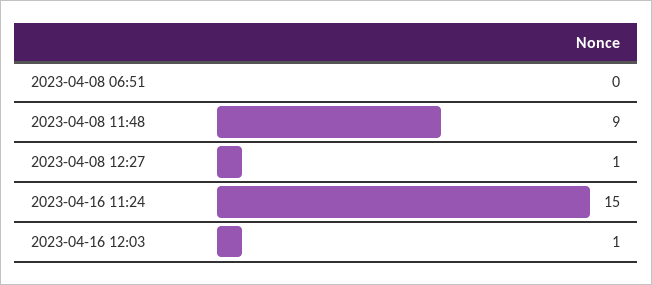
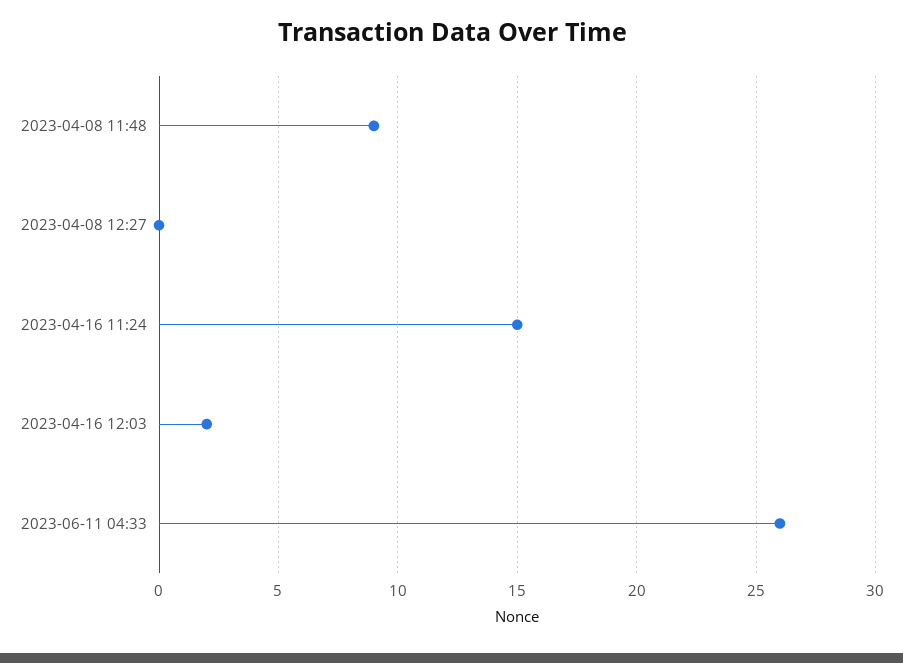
2023-04-08 06:51: 0 -> none
2023-04-08 12:27: 1 -> 0
2023-04-16 12:03: 1 -> 2
2023-06-11 04:33: none -> 26

